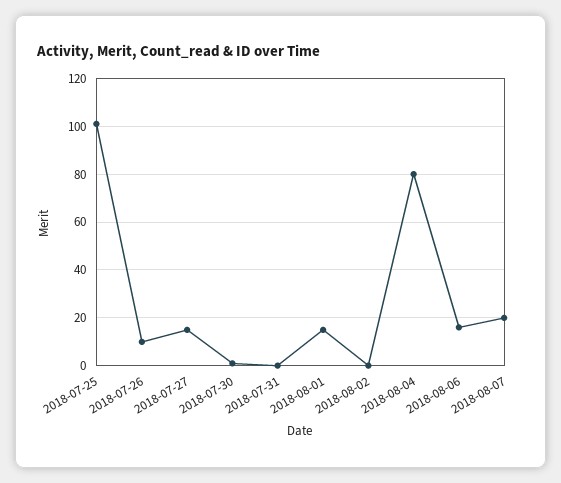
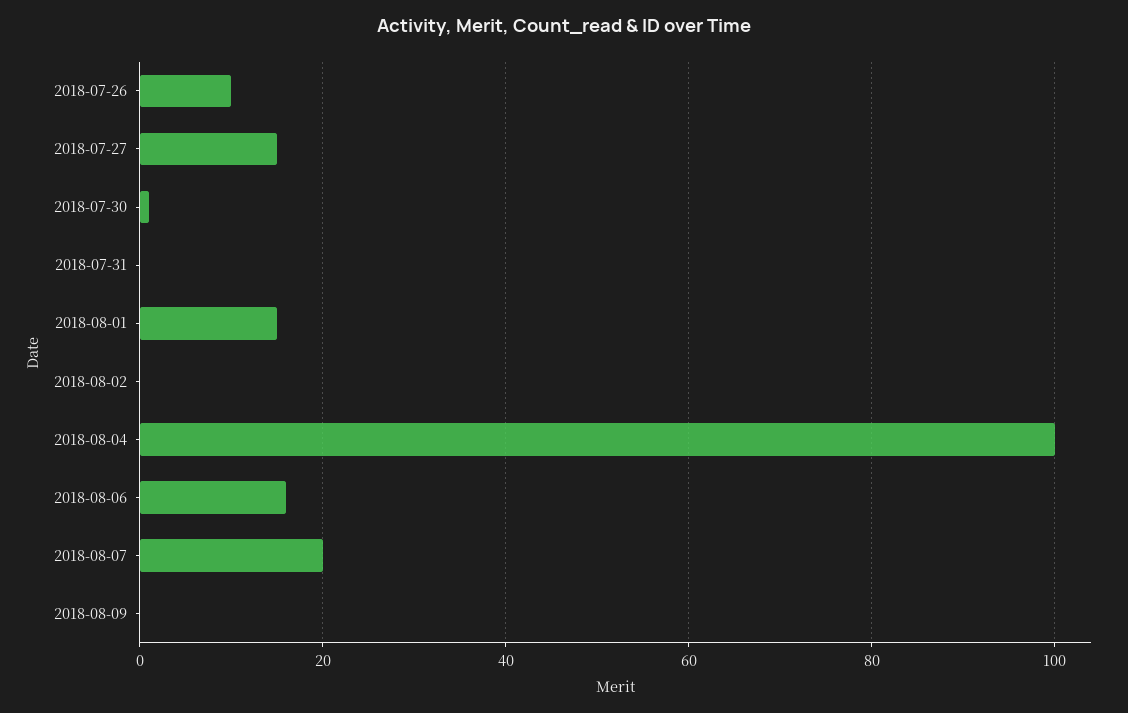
2018-07-25: 100 -> none
2018-08-04: 80 -> 100
2018-08-09: none -> 0

